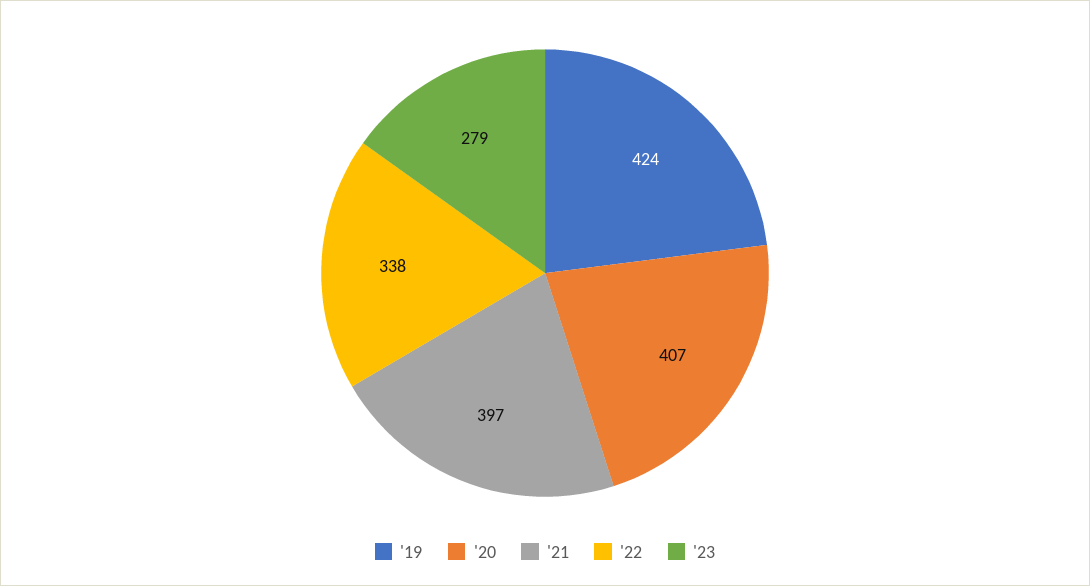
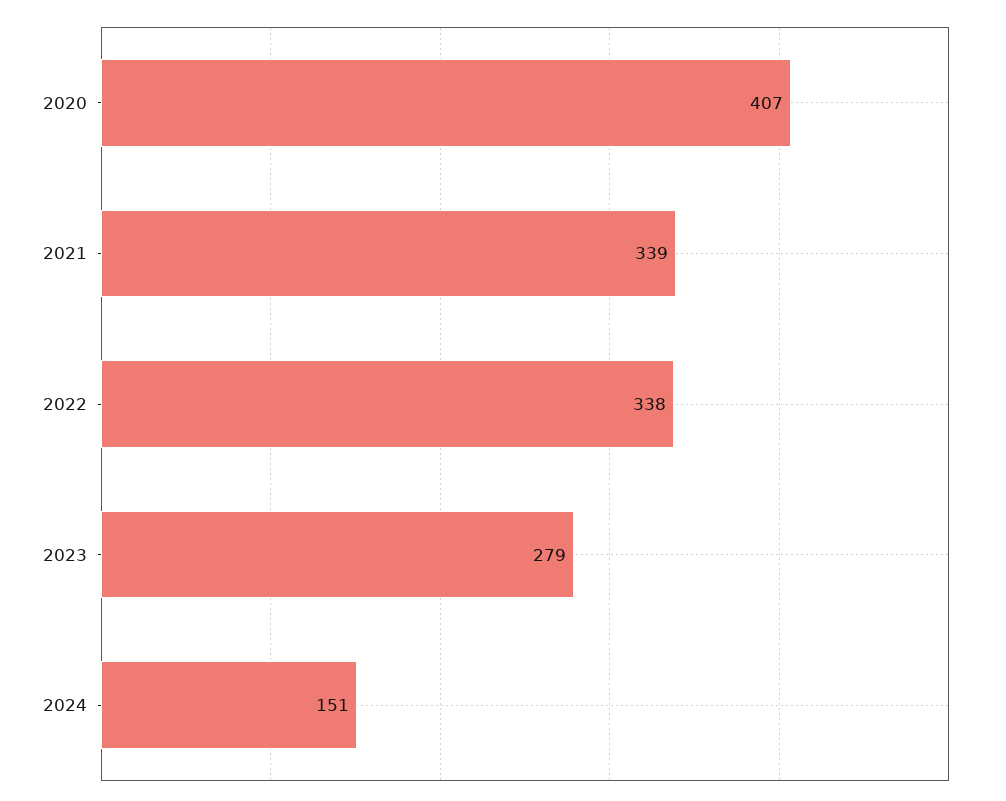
'19: 424 -> none
'21: 397 -> 339
2024: none -> 151

